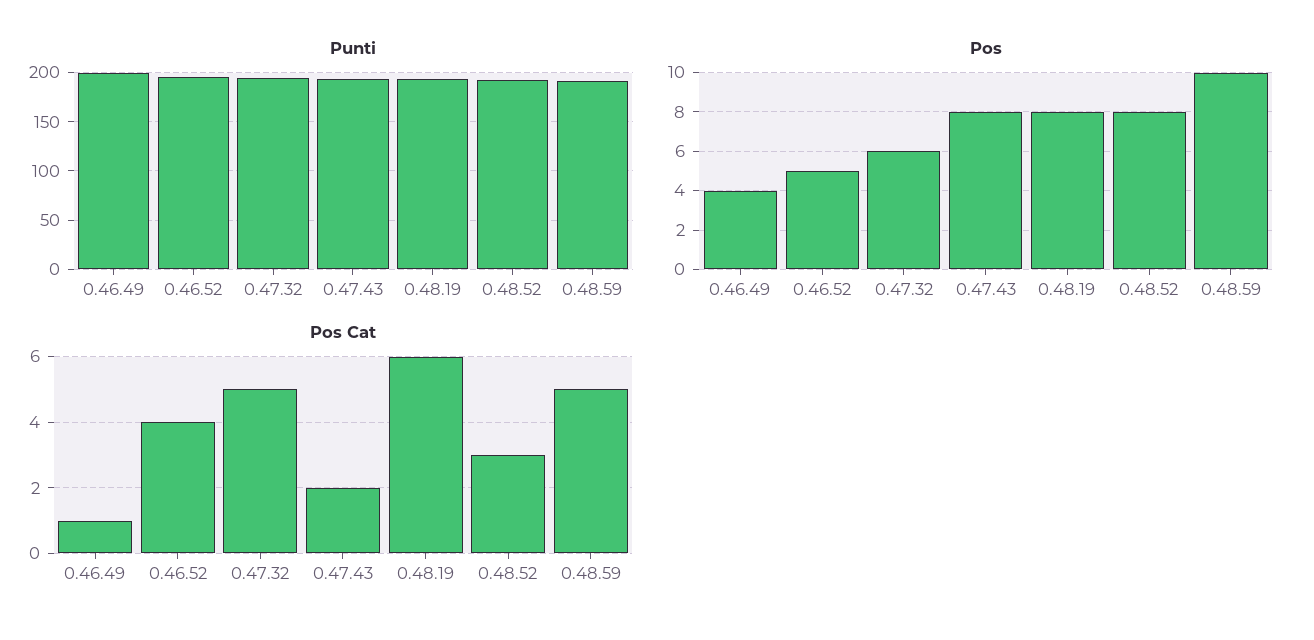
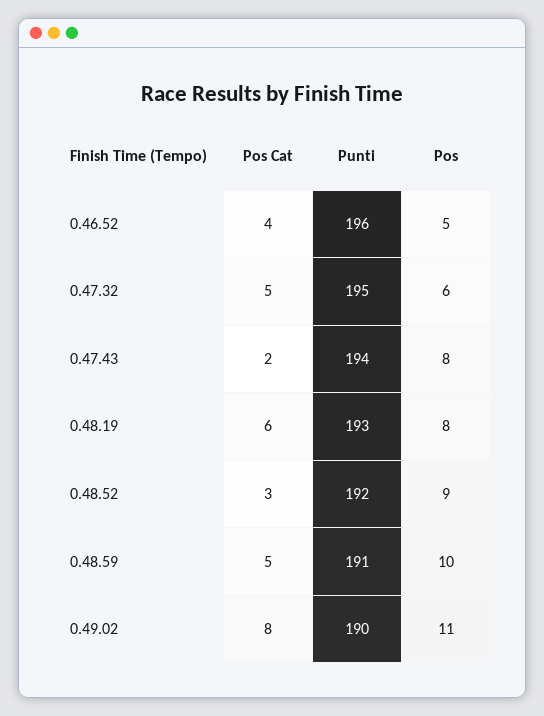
Punti, 0.46.49: 200 -> none
Pos, 0.46.49: 4 -> none
Pos, 0.48.52: 8 -> 9
Pos Cat, 0.46.49: 1 -> none
Pos Cat, 0.49.02: none -> 8
Punti, 0.49.02: none -> 190
Pos, 0.49.02: none -> 11

